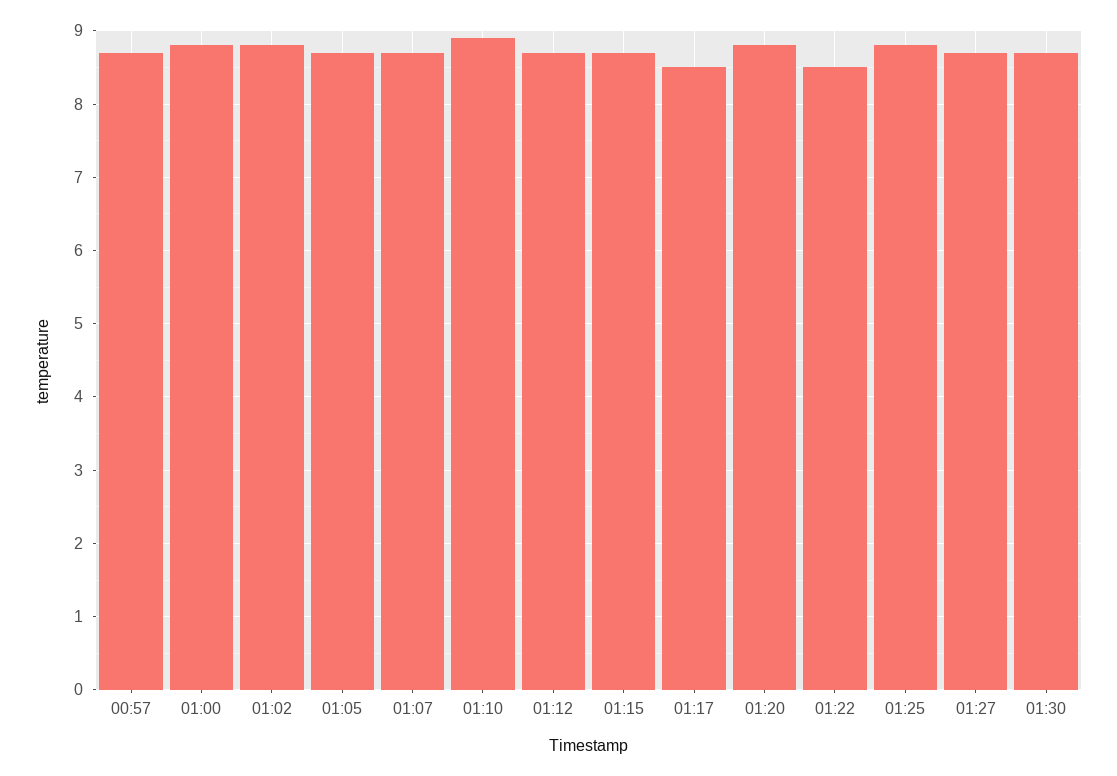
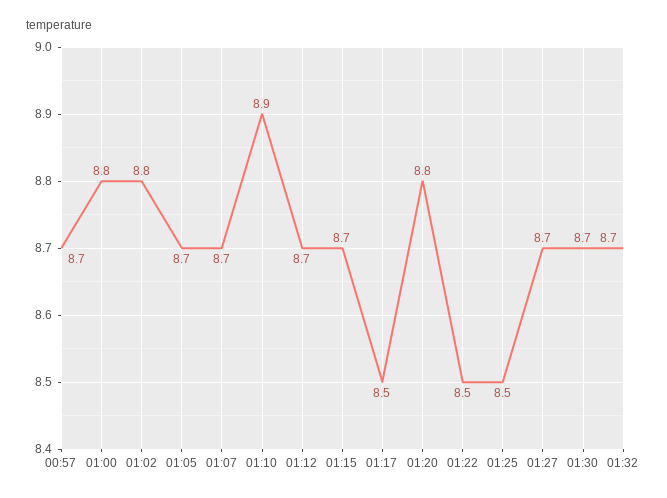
01:25: 8.8 -> 8.5
01:32: none -> 8.7

